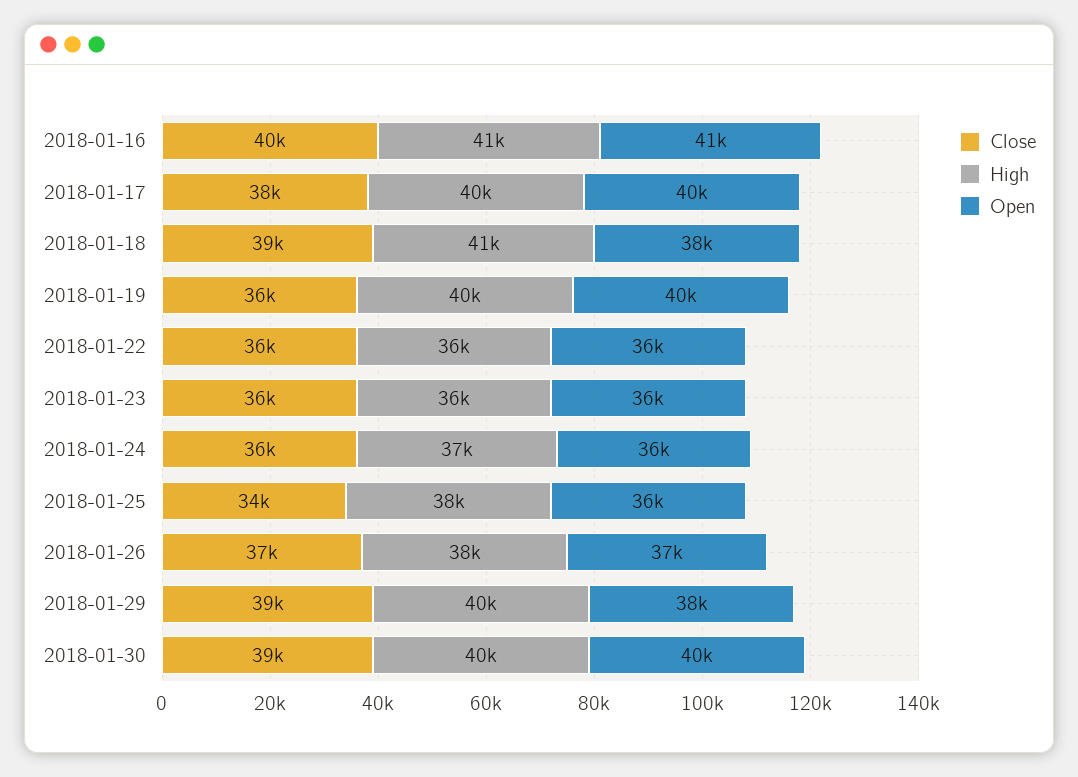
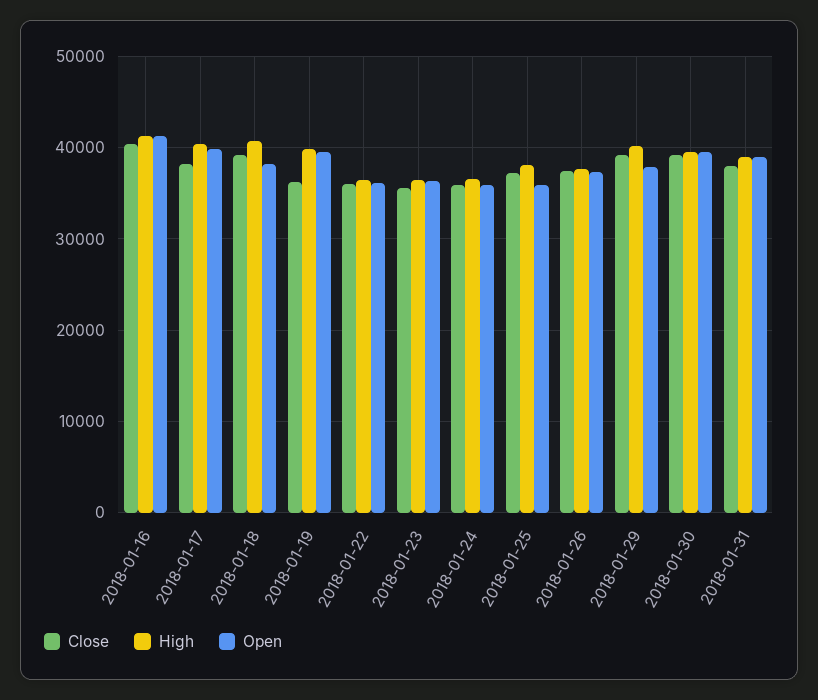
Close, 2018-01-25: 34000 -> 37000
Close, 2018-01-31: none -> 38000
High, 2018-01-31: none -> 39000
Open, 2018-01-31: none -> 39000

